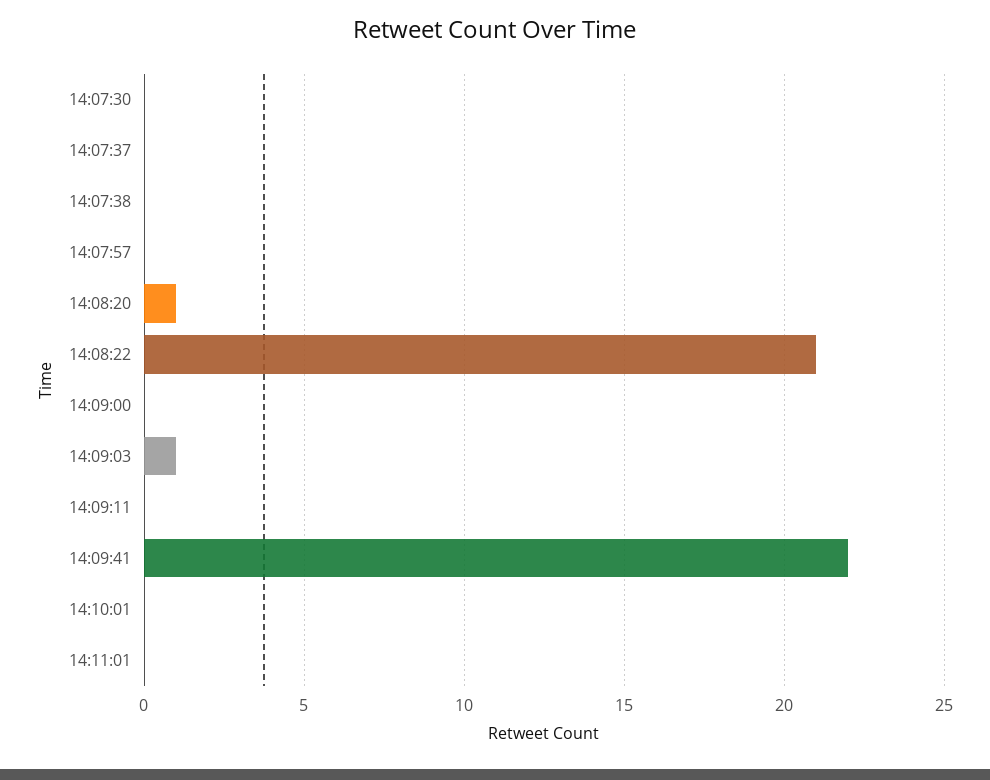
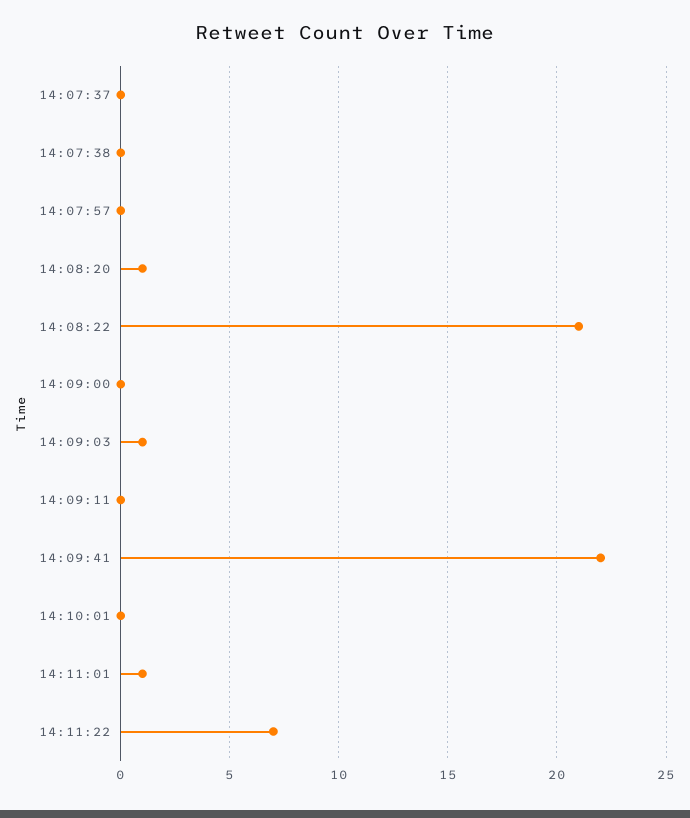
14:07:30: 0 -> none
14:11:01: 0 -> 1
14:11:22: none -> 7

